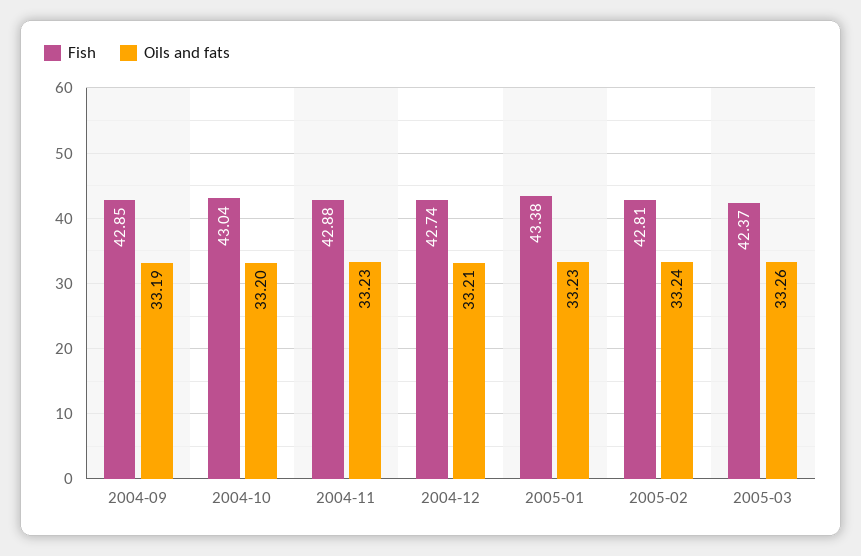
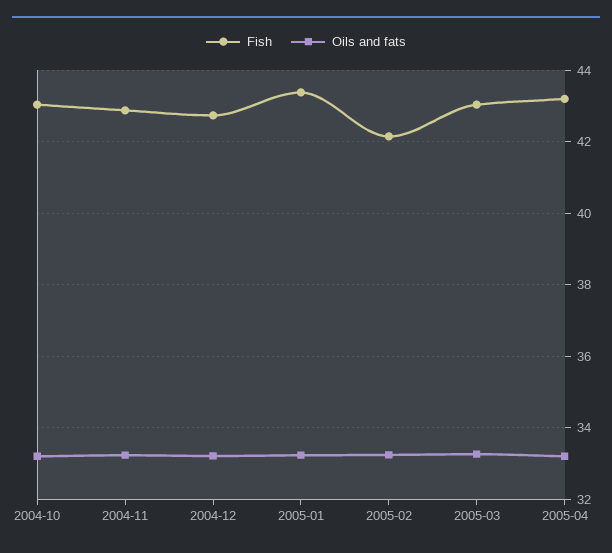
Fish, 2004-09: 42.85 -> none
Oils and fats, 2004-09: 33.19 -> none
Fish, 2005-02: 42.81 -> 42.2
Fish, 2005-03: 42.37 -> 43
Fish, 2005-04: none -> 43.2
Oils and fats, 2005-04: none -> 33.2

